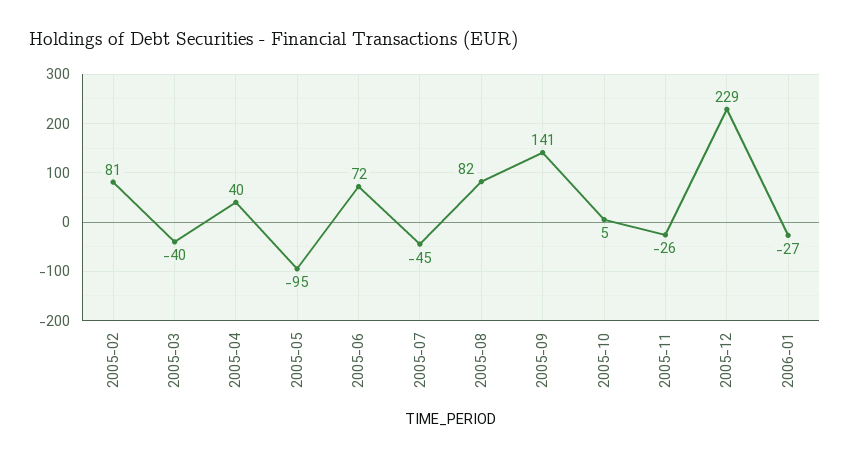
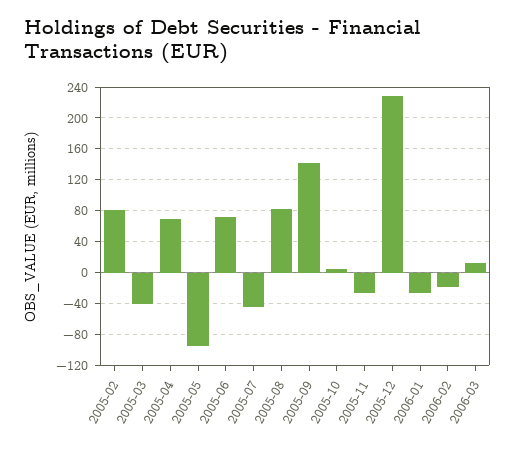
2005-04: 40 -> 70
2006-02: none -> -20
2006-03: none -> 10

